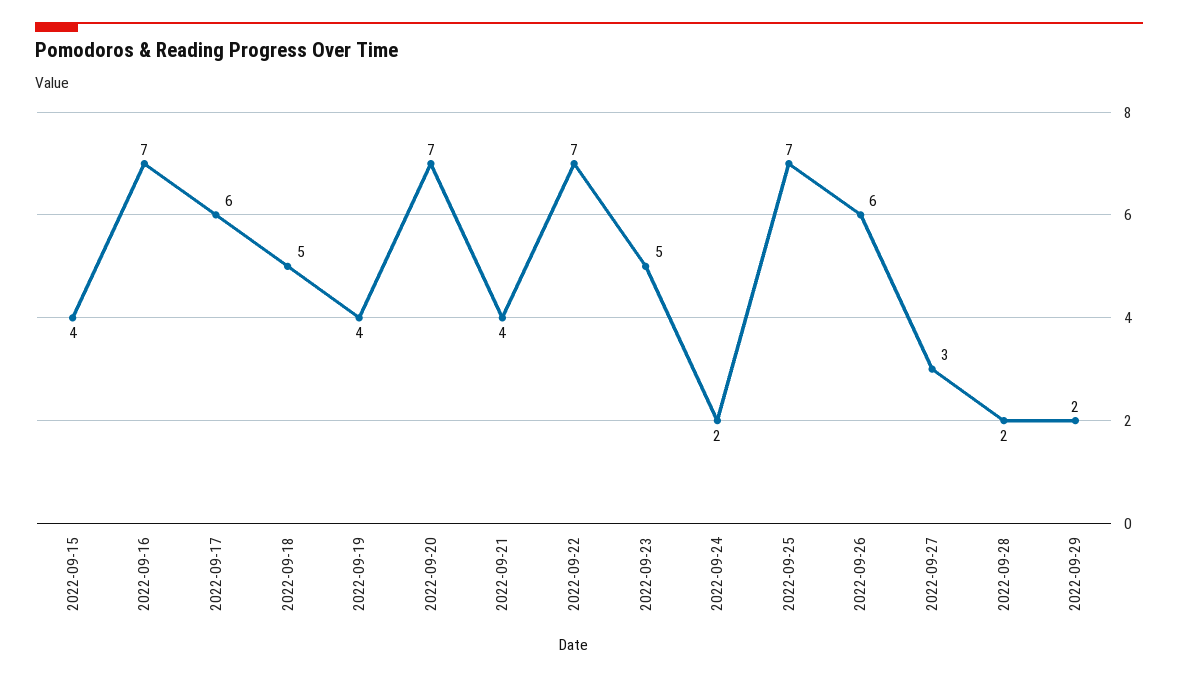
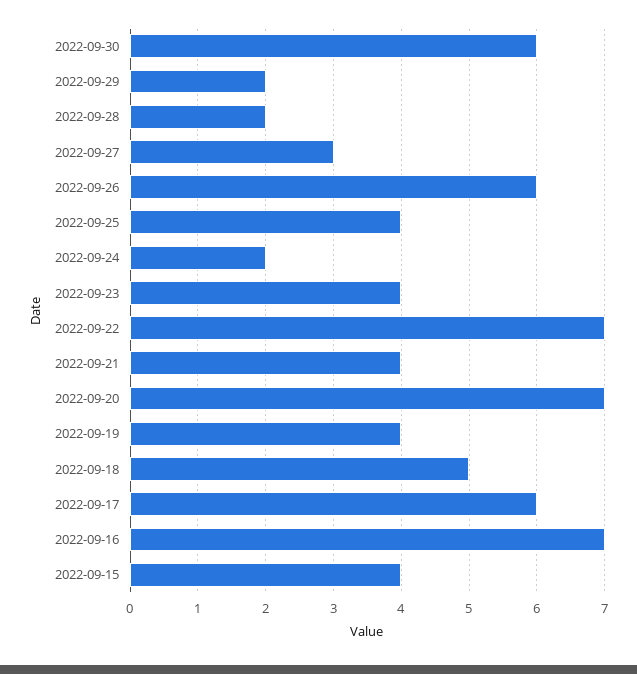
2022-09-23: 5 -> 4
2022-09-25: 7 -> 4
2022-09-30: none -> 6

